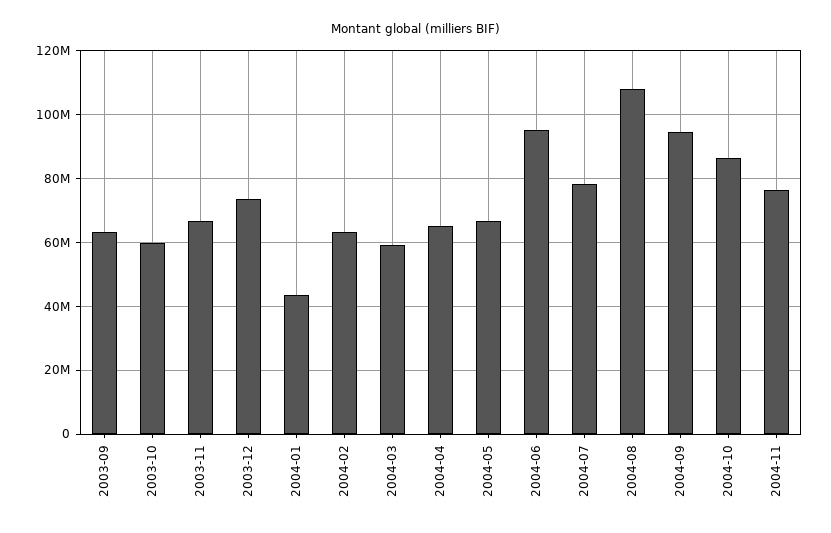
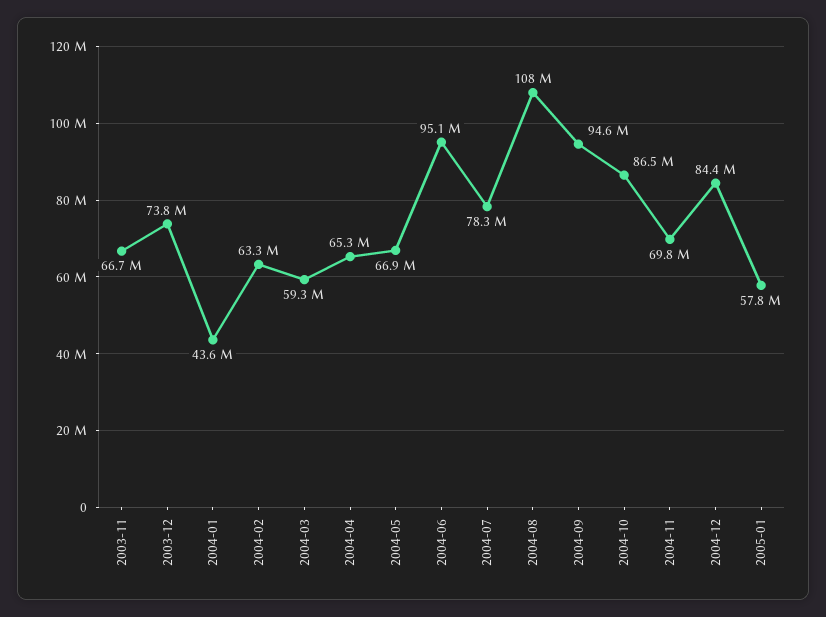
2003-09: 64000000 -> none
2003-10: 60000000 -> none
2004-11: 76000000 -> 69800000
2004-12: none -> 84400000
2005-01: none -> 57800000

